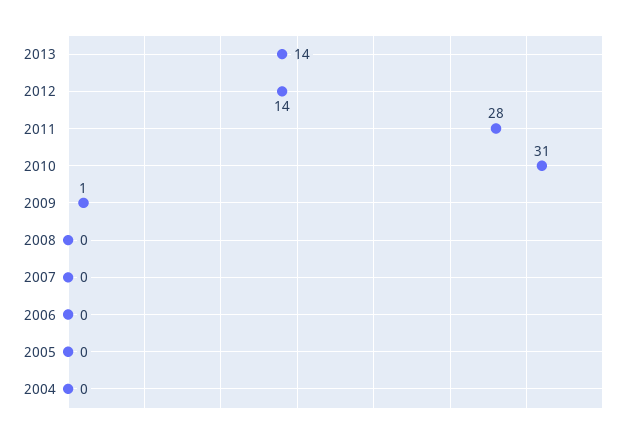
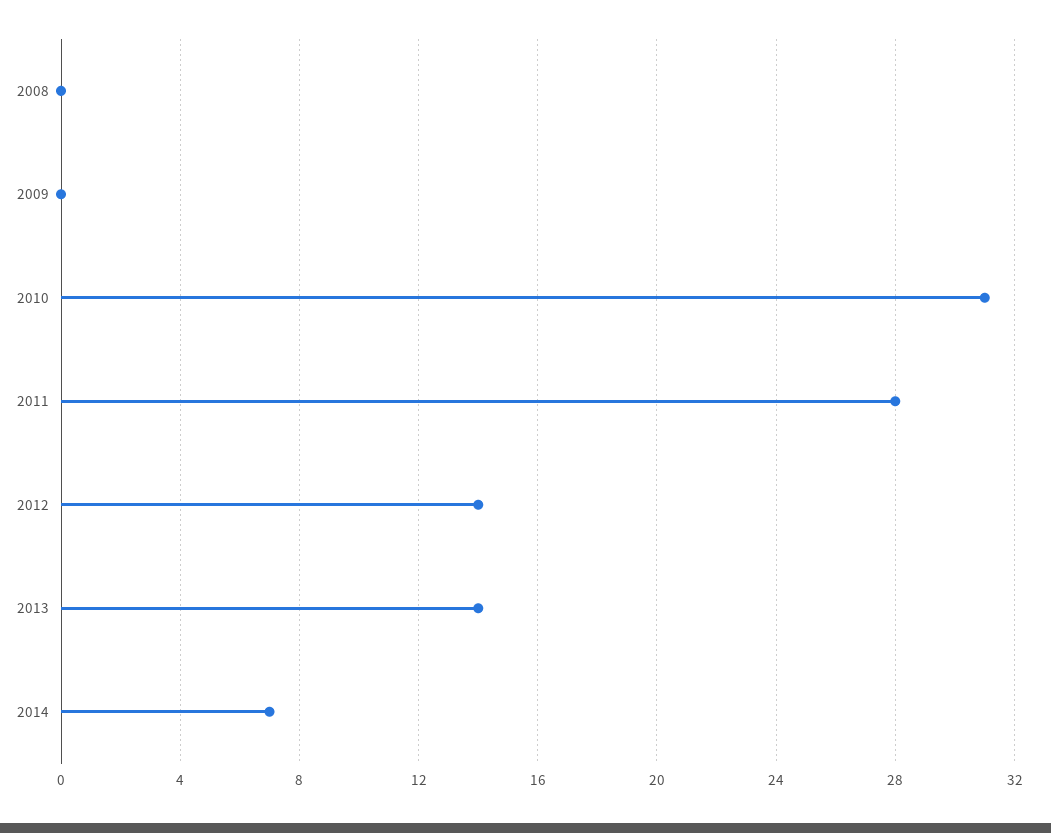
2009: 1 -> 0
2007: 0 -> none
2006: 0 -> none
2005: 0 -> none
2004: 0 -> none
2014: none -> 7

